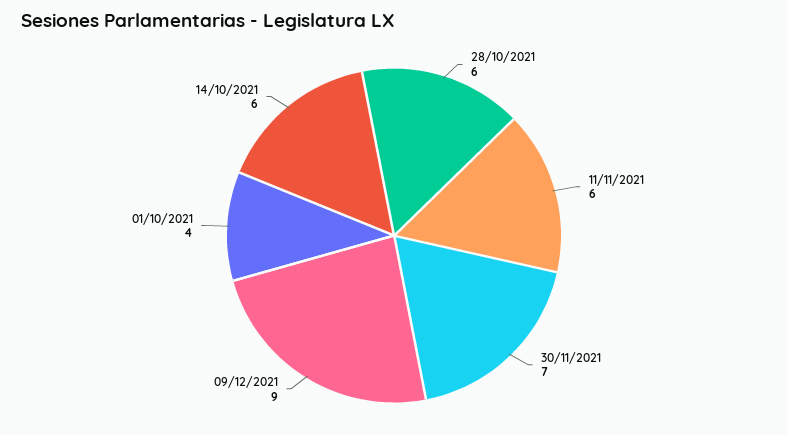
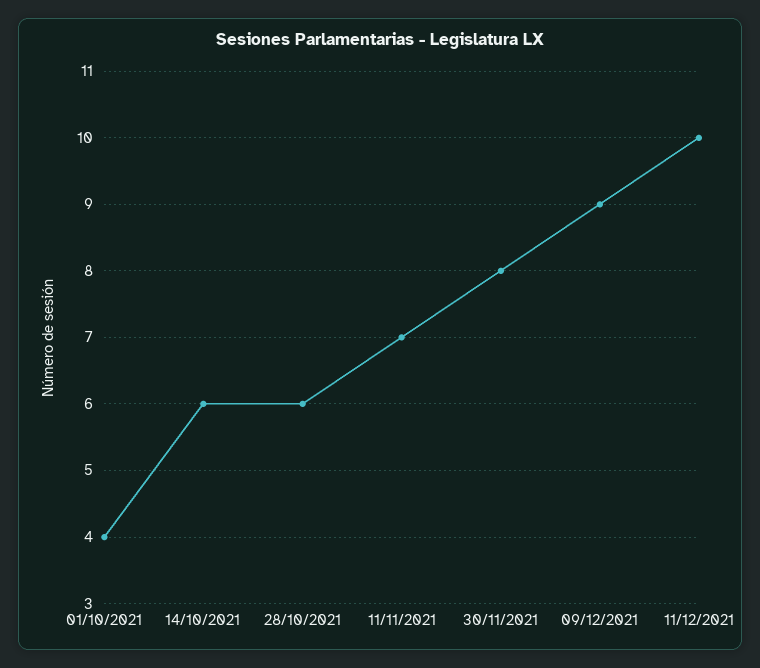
11/11/2021: 6 -> 7
30/11/2021: 7 -> 8
11/12/2021: none -> 10

